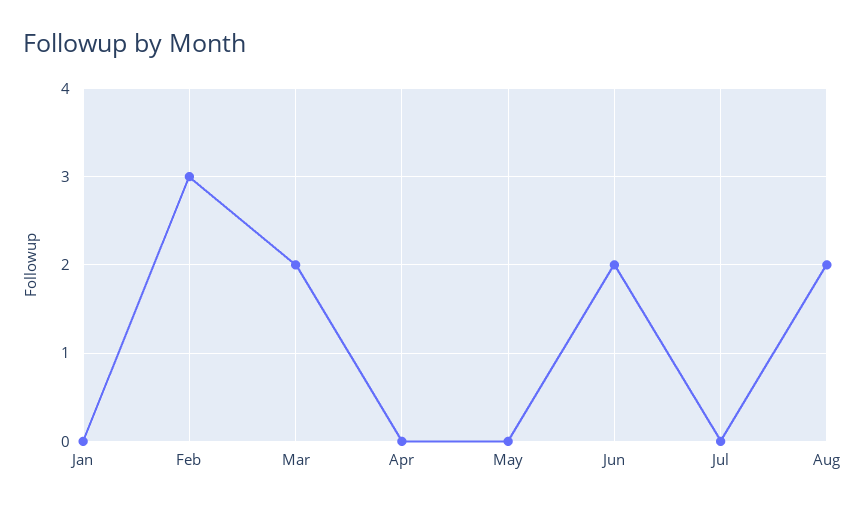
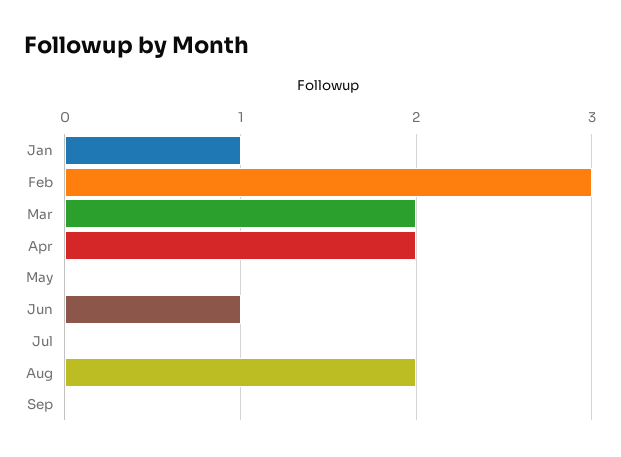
Jan: 0 -> 1
Apr: 0 -> 2
Jun: 2 -> 1
Sep: none -> 0

